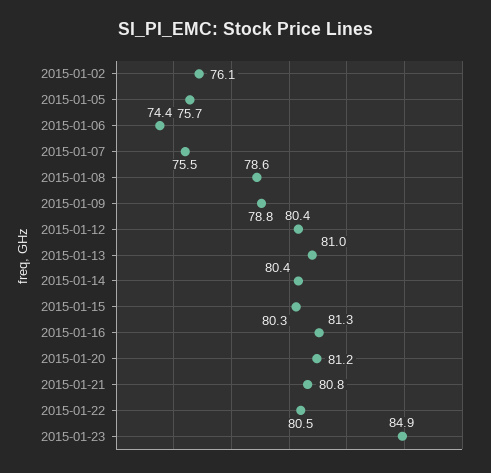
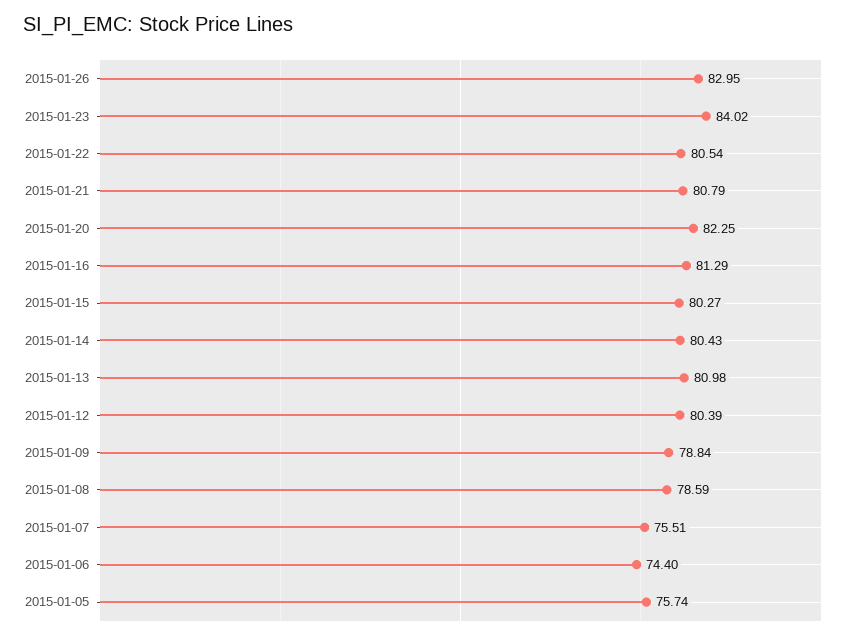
2015-01-02: 76.1 -> none
2015-01-20: 81.2 -> 82.25
2015-01-23: 84.9 -> 84.02
2015-01-26: none -> 82.95

